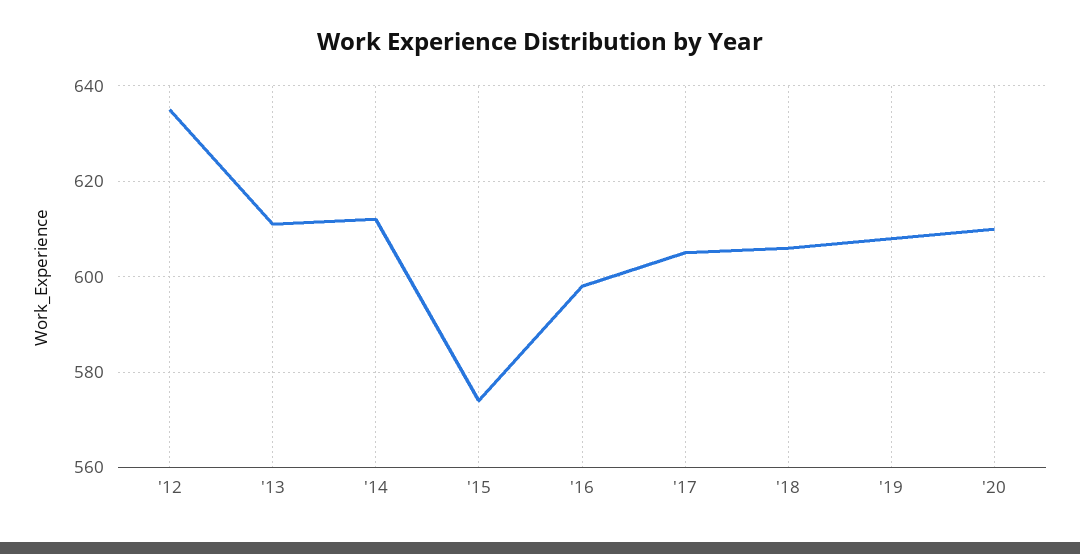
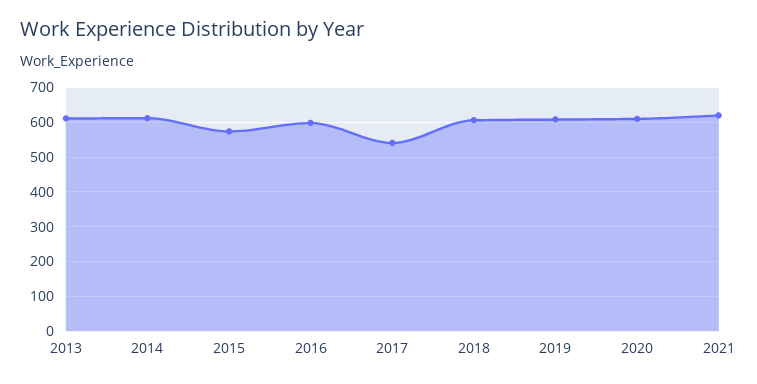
'12: 635 -> none
'17: 605 -> 540
2021: none -> 620

